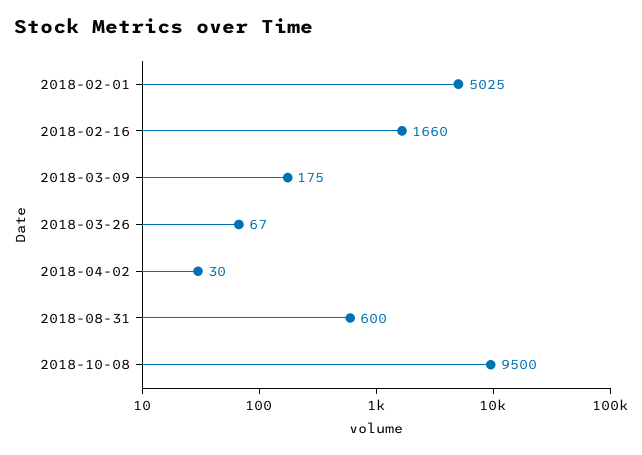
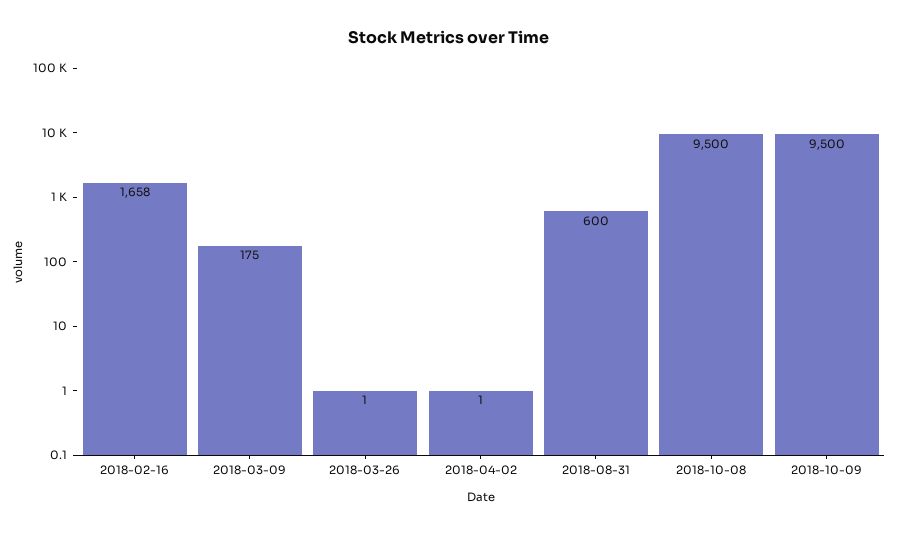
2018-02-01: 5025 -> none
2018-02-16: 1660 -> 1658
2018-03-26: 67 -> 1
2018-04-02: 30 -> 1
2018-10-09: none -> 9500

